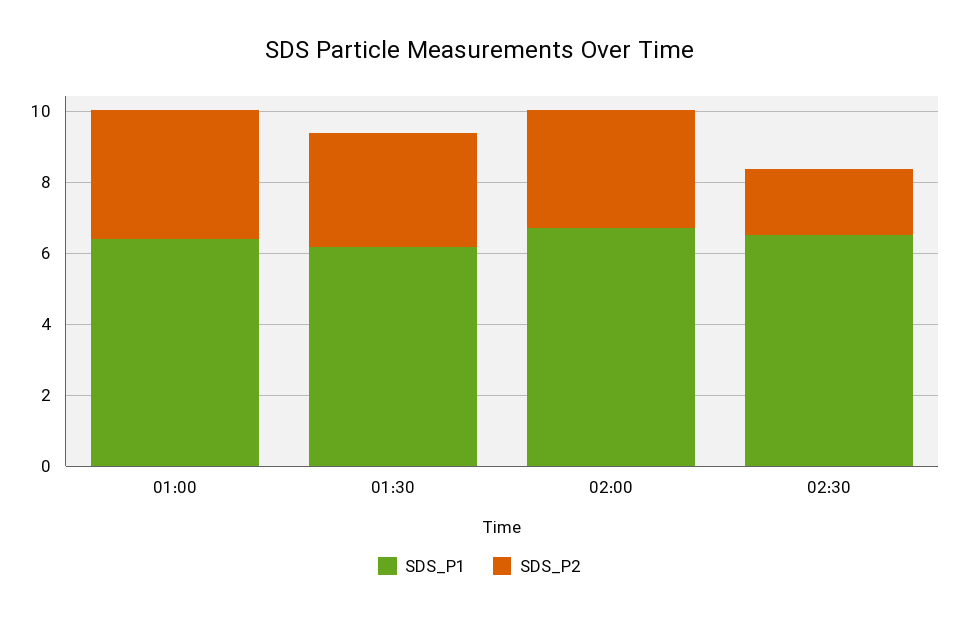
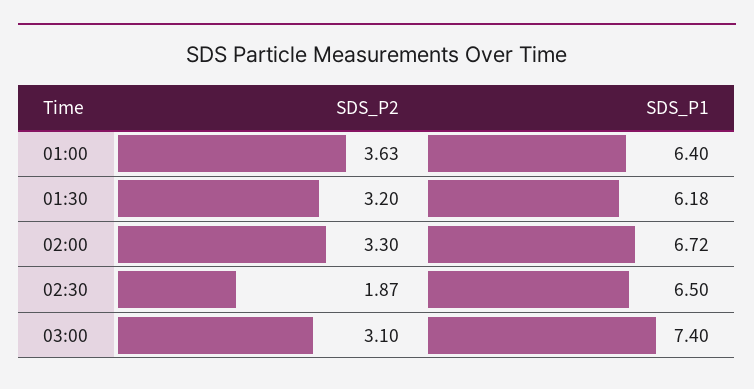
SDS_P2, 03:00: none -> 3.1
SDS_P1, 03:00: none -> 7.4

